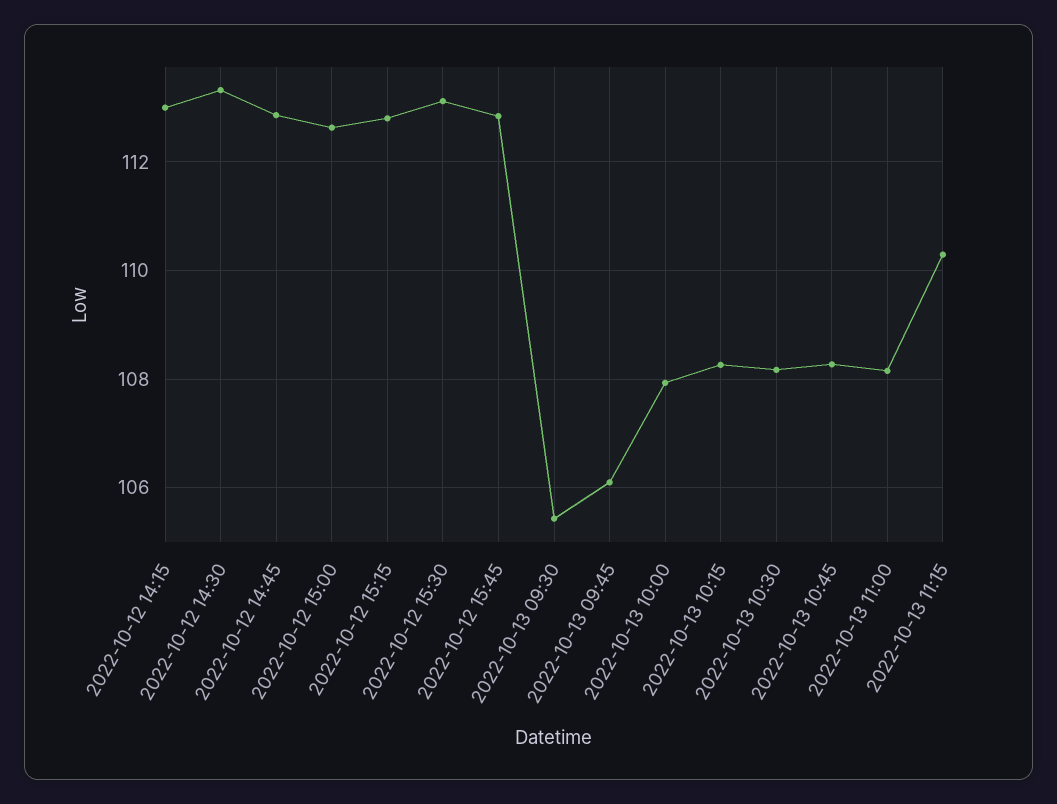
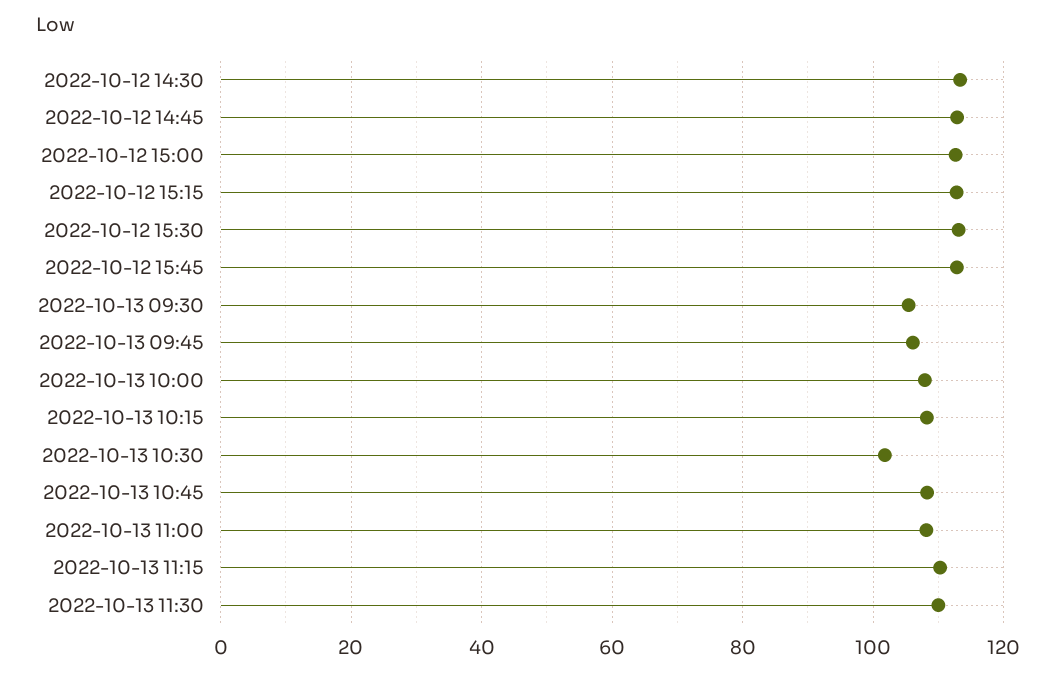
2022-10-12 14:15: 113 -> none
2022-10-13 10:30: 108.2 -> 102
2022-10-13 11:30: none -> 110

